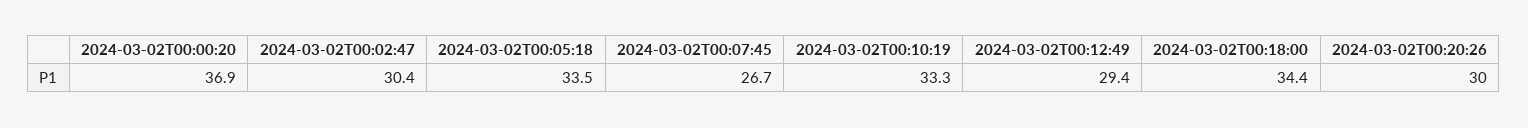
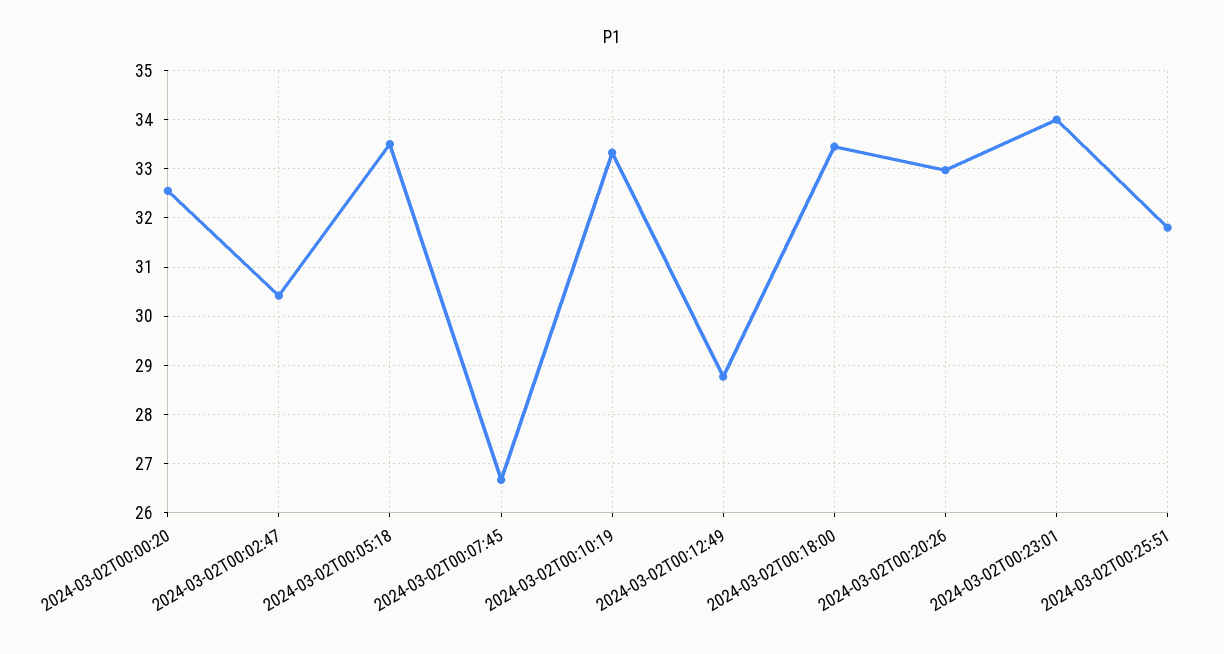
2024-03-02T00:00:20: 36.9 -> 32.6
2024-03-02T00:12:49: 29.4 -> 28.8
2024-03-02T00:18:00: 34.4 -> 33.4
2024-03-02T00:20:26: 30 -> 33
2024-03-02T00:23:01: none -> 34
2024-03-02T00:25:51: none -> 31.8

